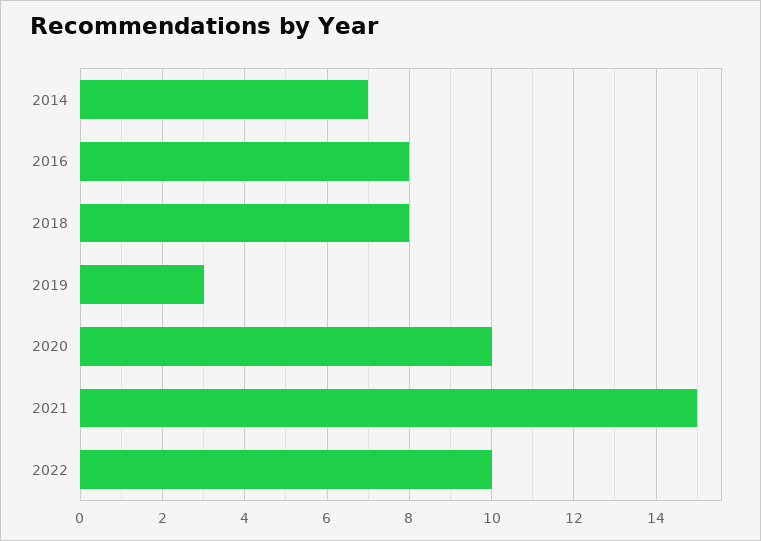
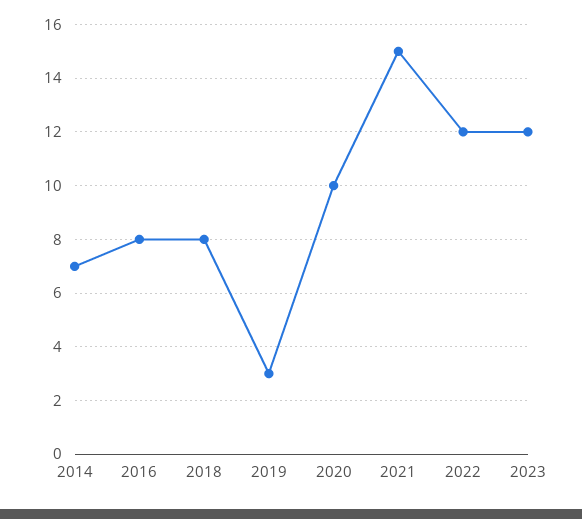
2022: 10 -> 12
2023: none -> 12

